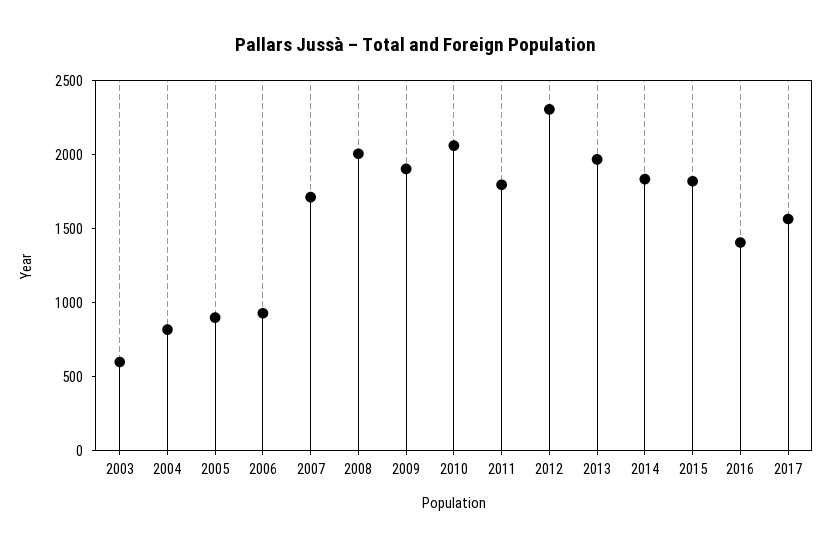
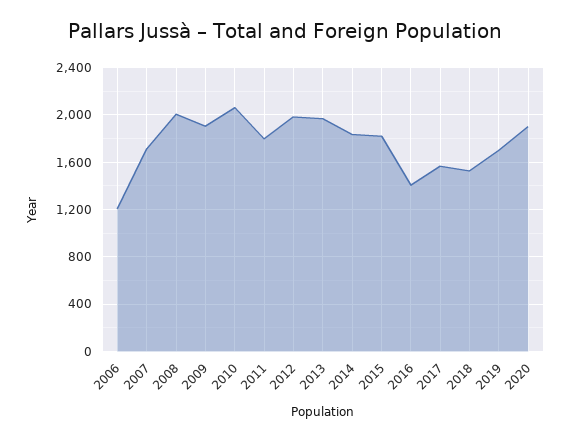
2003: 600 -> none
2004: 800 -> none
2005: 900 -> none
2006: 900 -> 1200
2012: 2300 -> 2000
2018: none -> 1500
2019: none -> 1700
2020: none -> 1900

